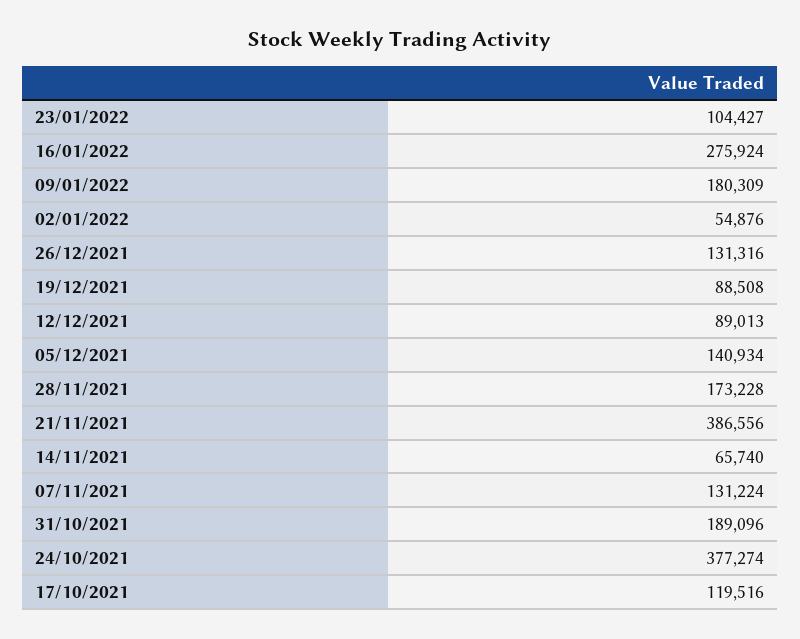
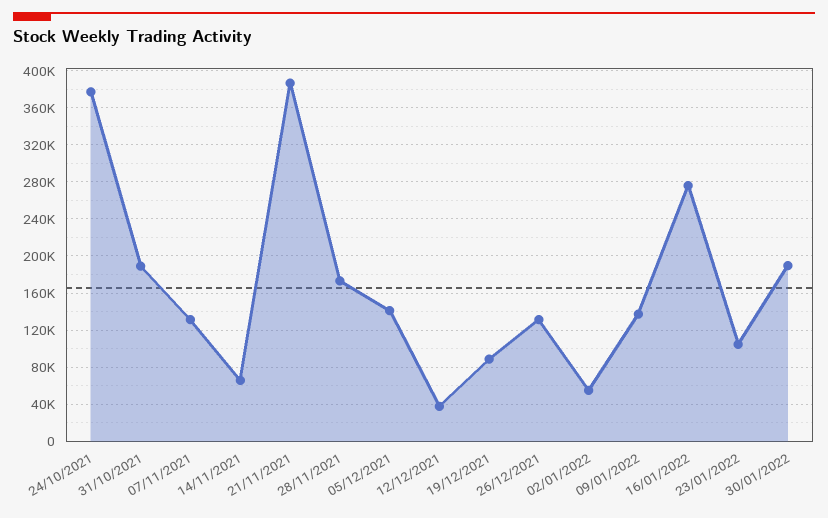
09/01/2022: 180309 -> 140000
12/12/2021: 89013 -> 40000
17/10/2021: 119516 -> none
30/01/2022: none -> 190000

